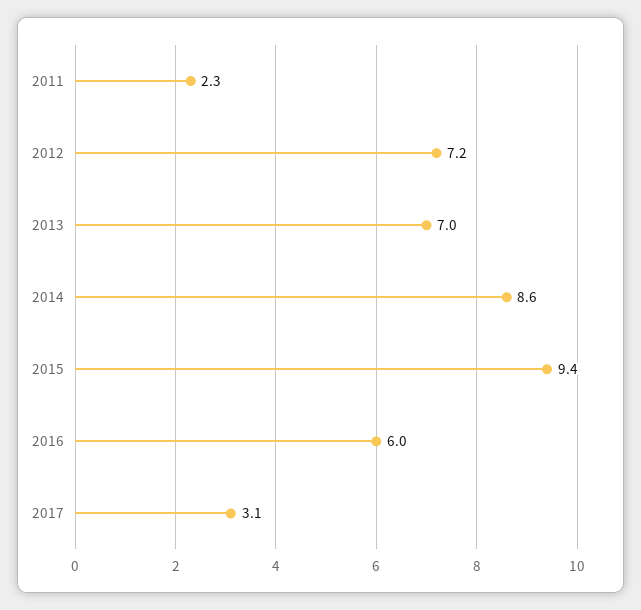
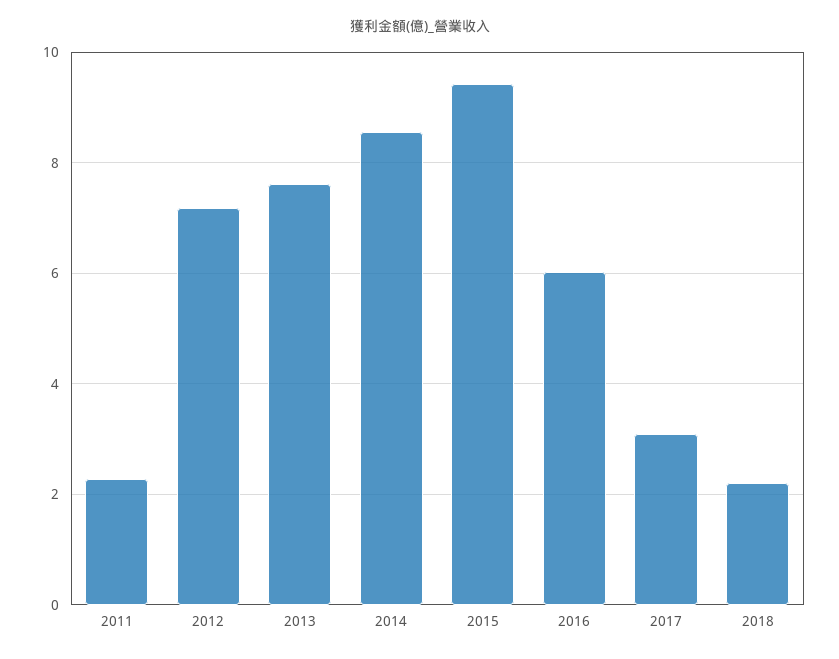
2013: 7 -> 7.6
2018: none -> 2.2

